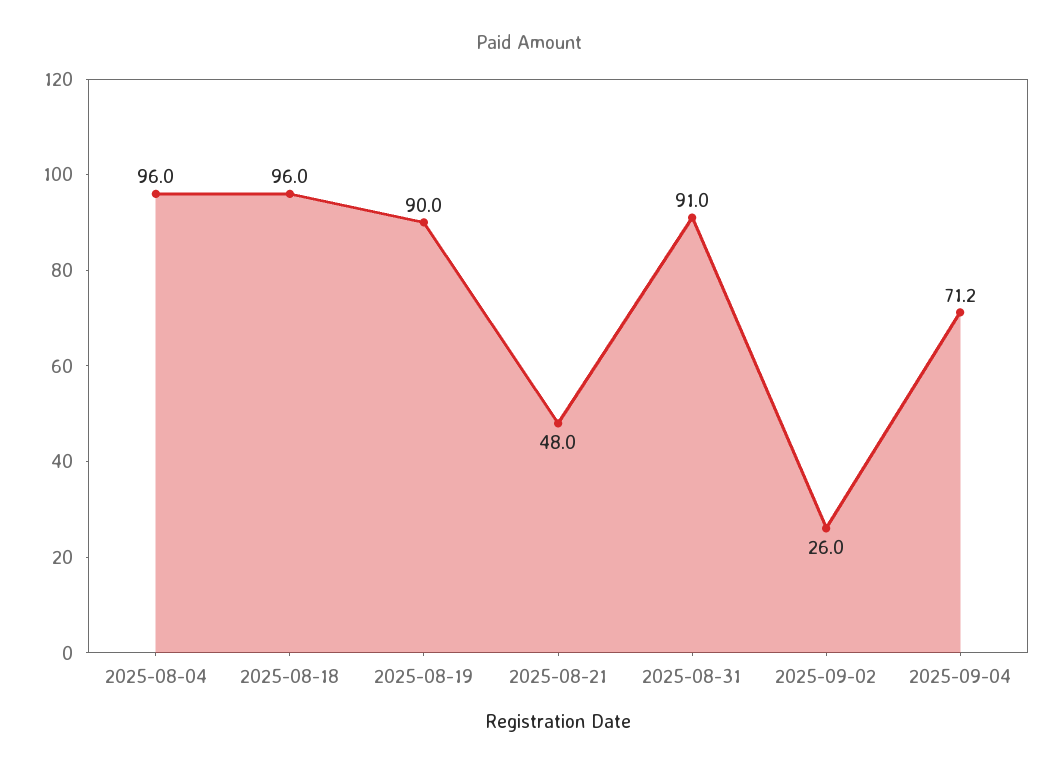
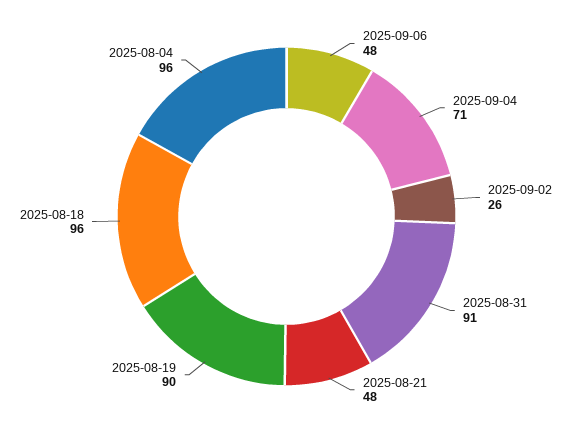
2025-09-06: none -> 48

